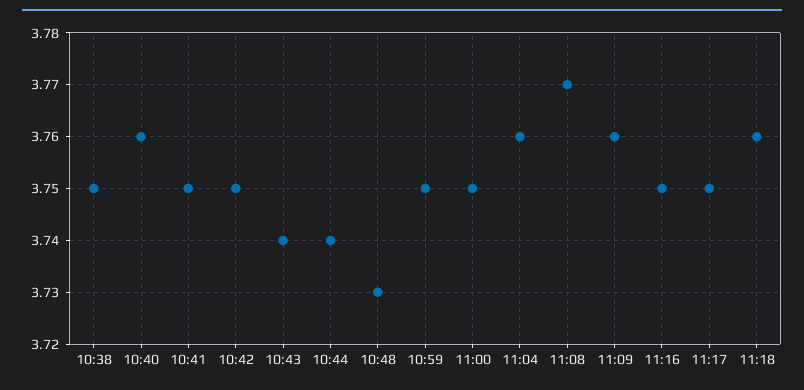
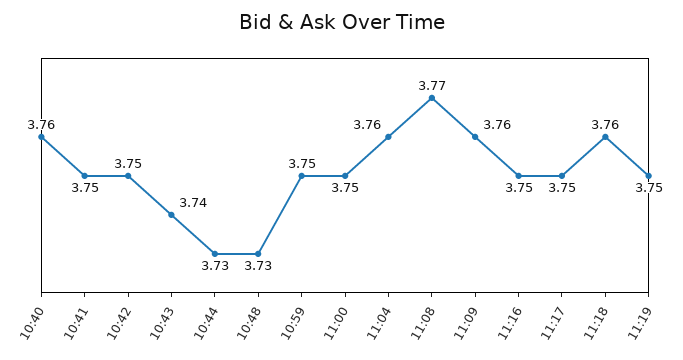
10:38: 3.75 -> none
10:44: 3.74 -> 3.73
11:19: none -> 3.75

